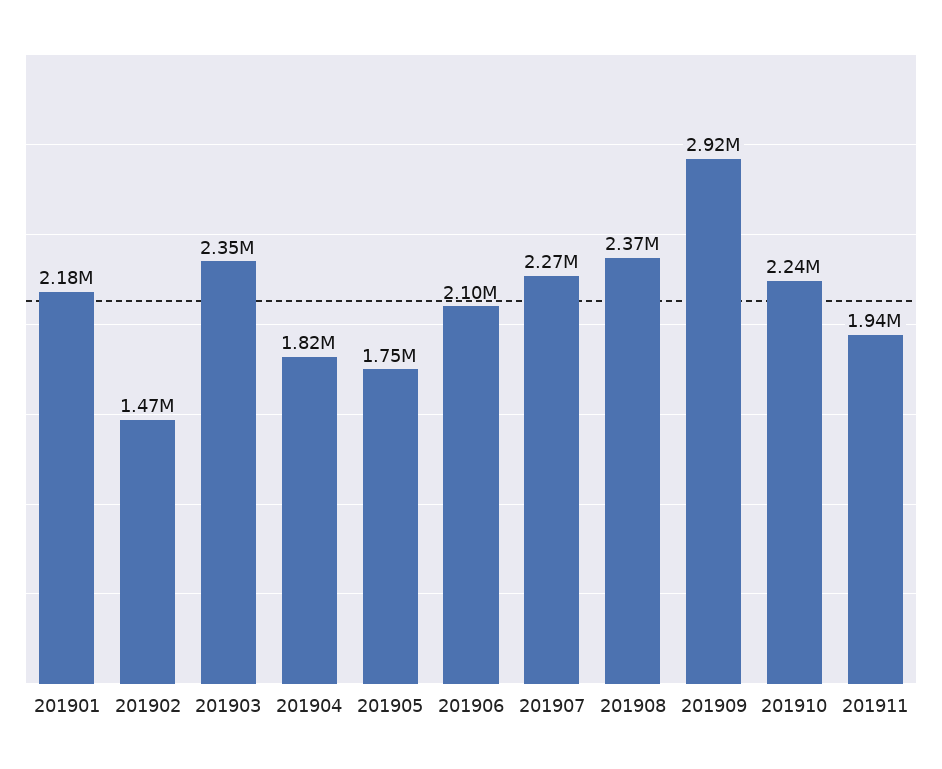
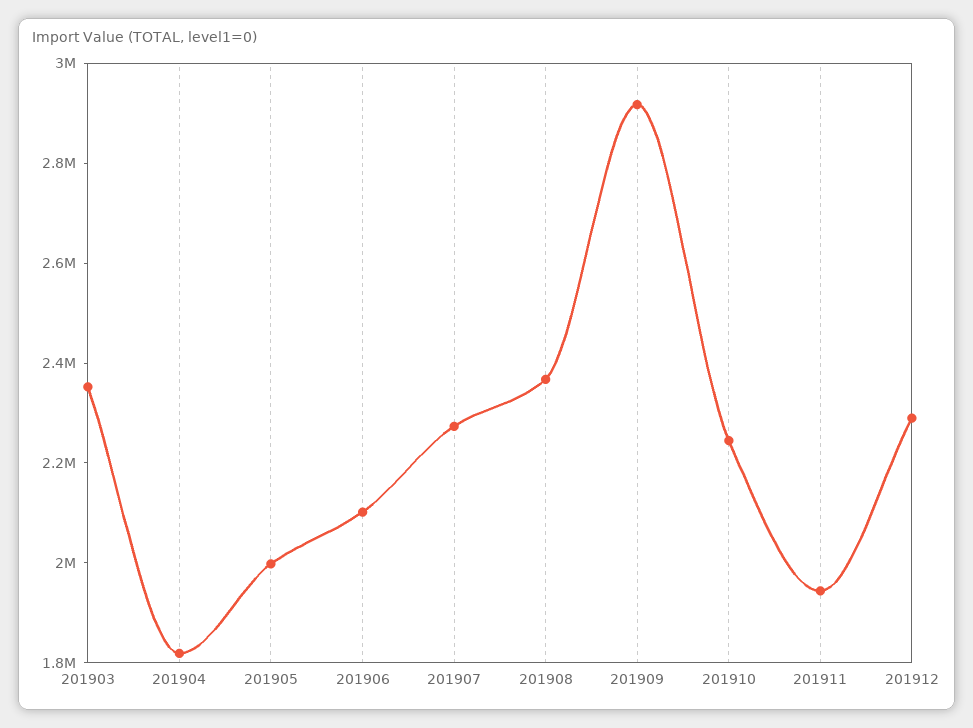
201901: 2180000 -> none
201902: 1470000 -> none
201905: 1750000 -> 2000000
201912: none -> 2300000

